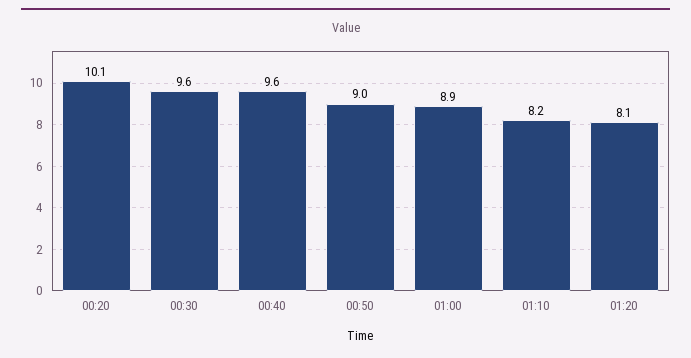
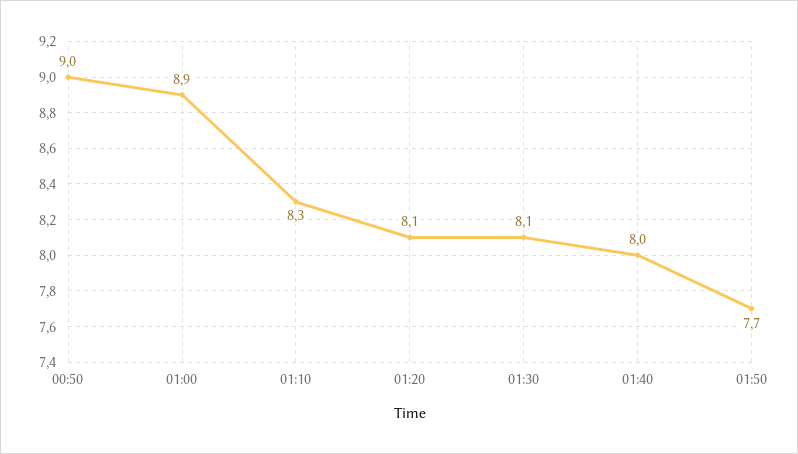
00:20: 10.1 -> none
00:30: 9.6 -> none
00:40: 9.6 -> none
01:10: 8.2 -> 8.3
01:30: none -> 8.1
01:40: none -> 8
01:50: none -> 7.7

